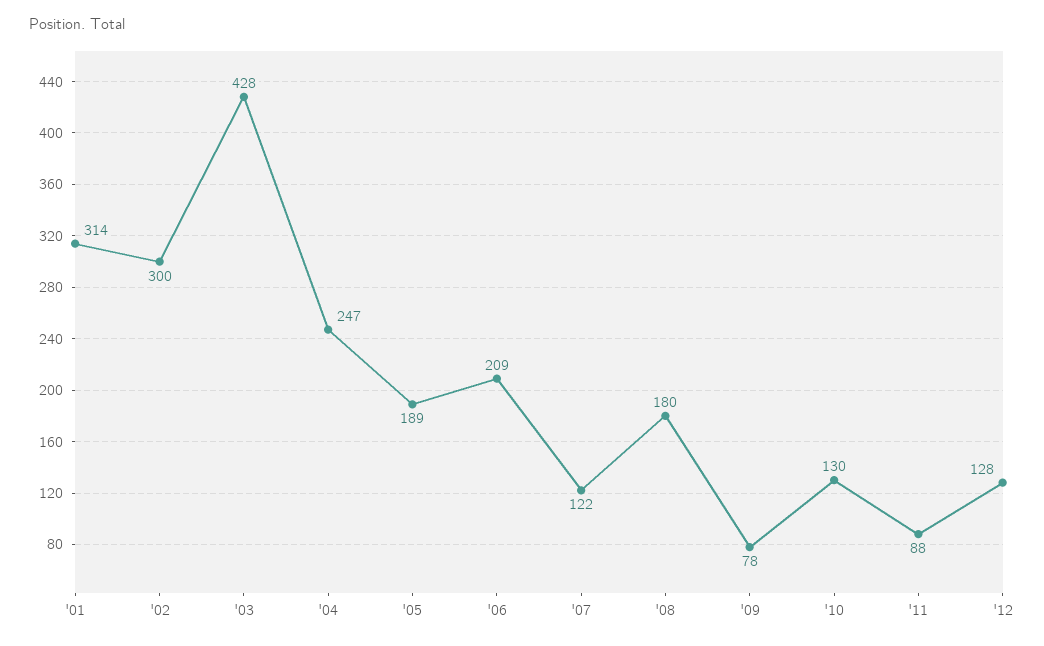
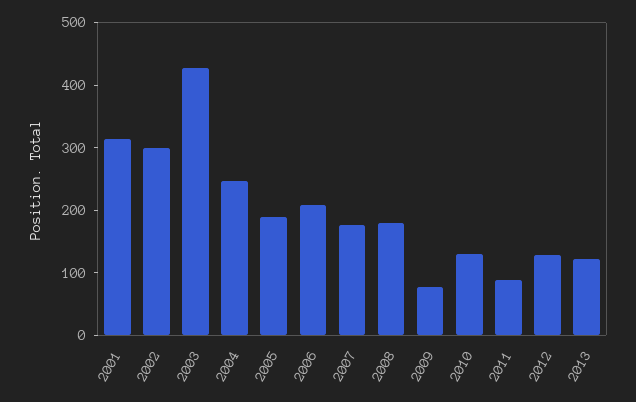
'07: 122 -> 180
2013: none -> 120

